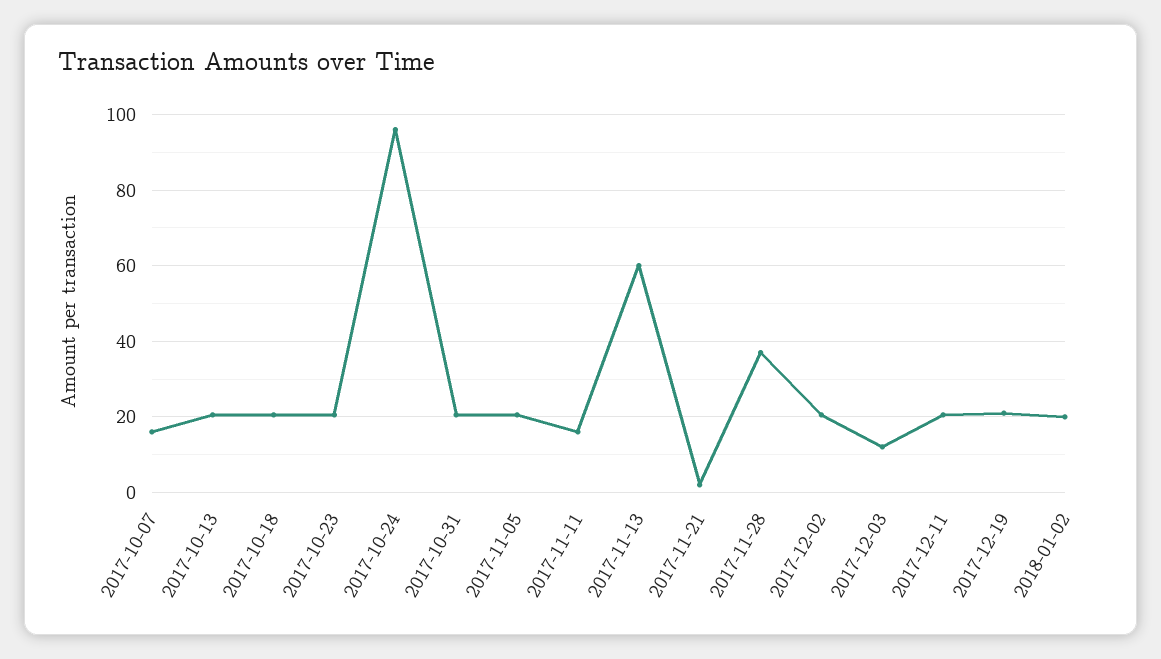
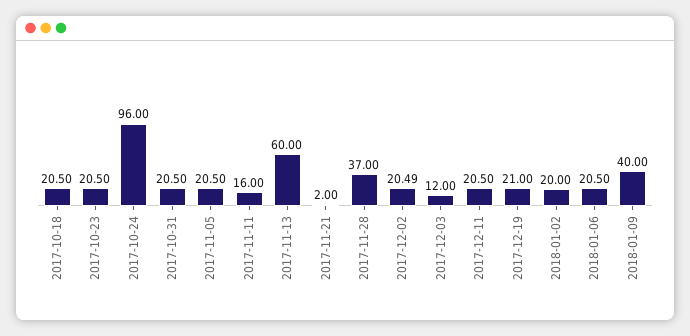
2017-10-07: 16 -> none
2017-10-13: 20 -> none
2018-01-06: none -> 20.5
2018-01-09: none -> 40

